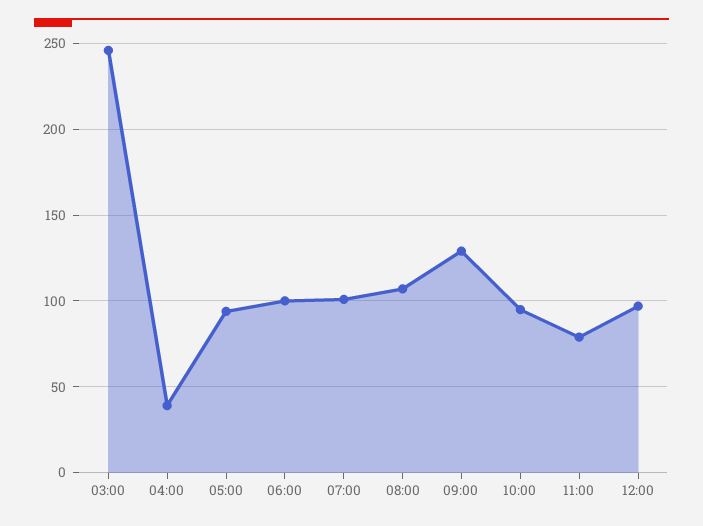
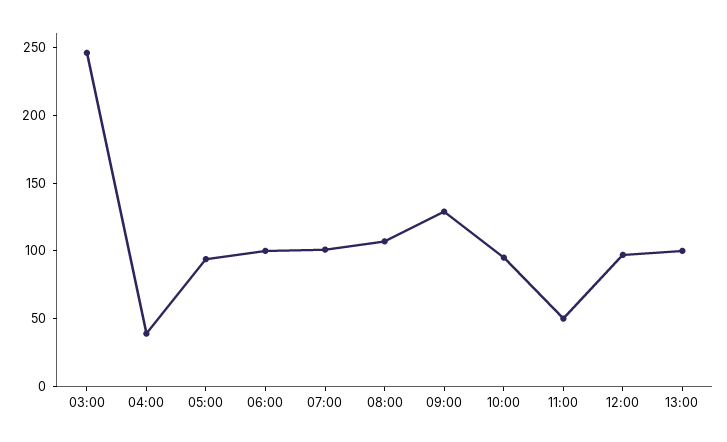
11:00: 80 -> 50
13:00: none -> 100

